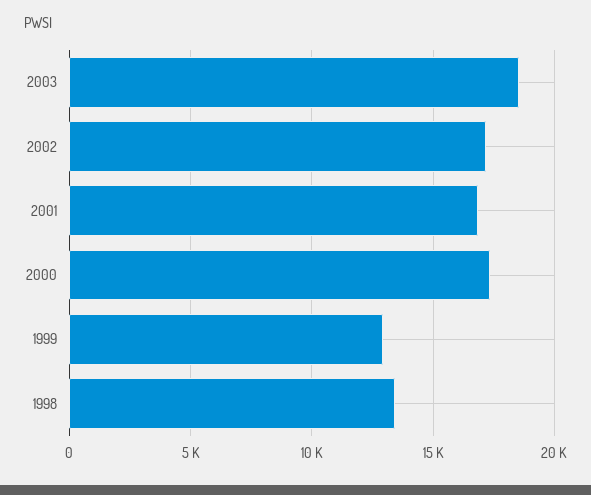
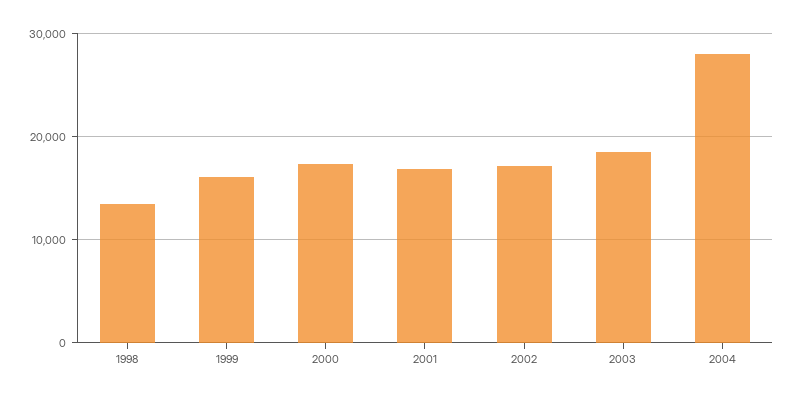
1999: 13000 -> 16000
2004: none -> 28000

